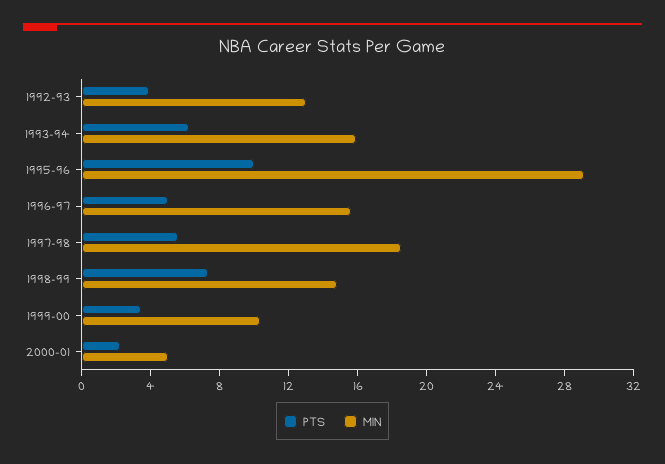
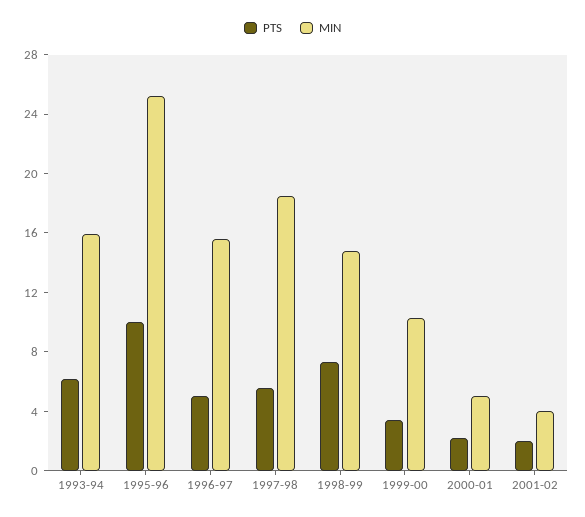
PTS, 1992-93: 4 -> none
MIN, 1992-93: 13 -> none
MIN, 1995-96: 29 -> 25
PTS, 2001-02: none -> 2
MIN, 2001-02: none -> 4

